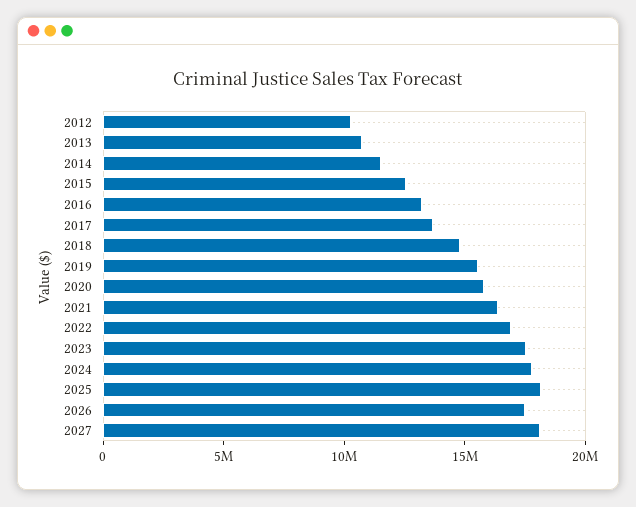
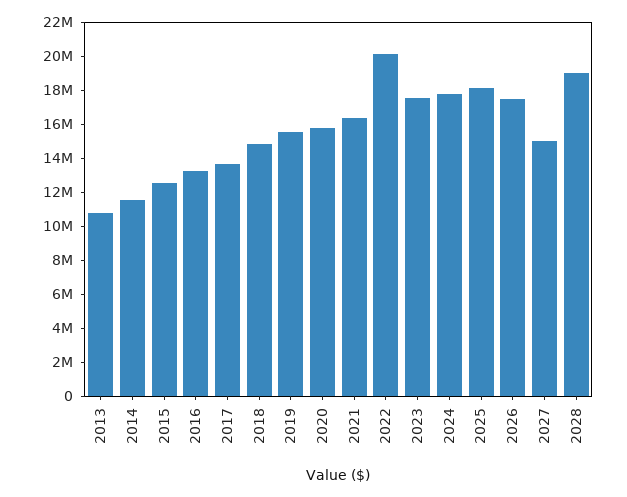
2012: 10000000 -> none
2022: 17000000 -> 20000000
2027: 18000000 -> 15000000
2028: none -> 19000000

